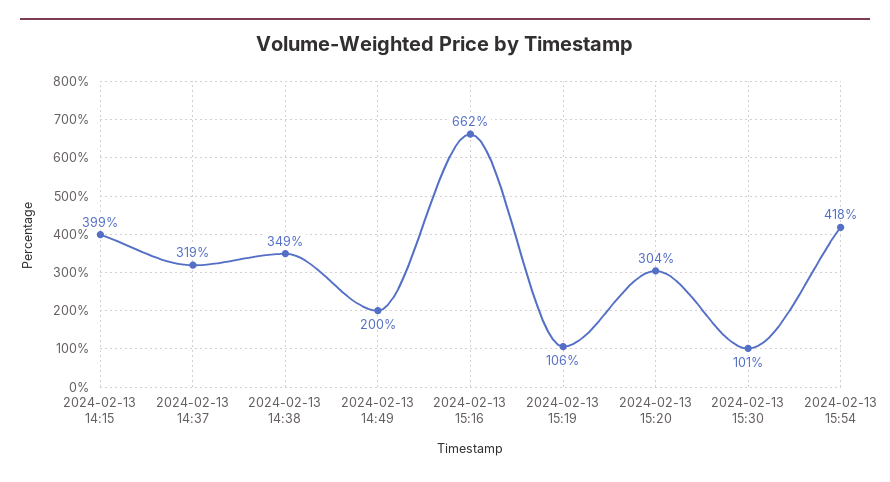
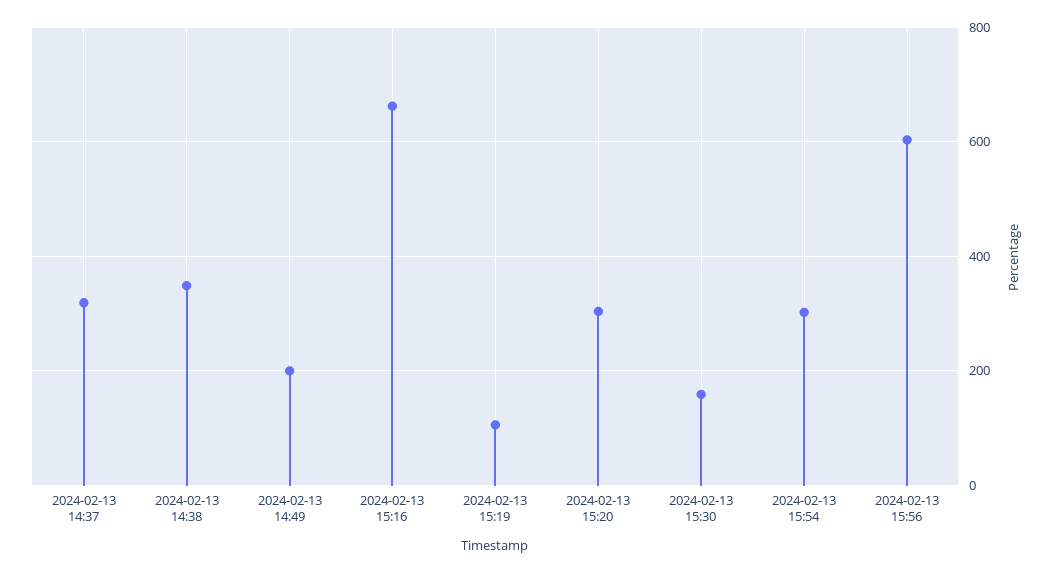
2024-02-13 14:15: 399 -> none
2024-02-13 15:30: 101 -> 160
2024-02-13 15:54: 418 -> 300
2024-02-13 15:56: none -> 600

